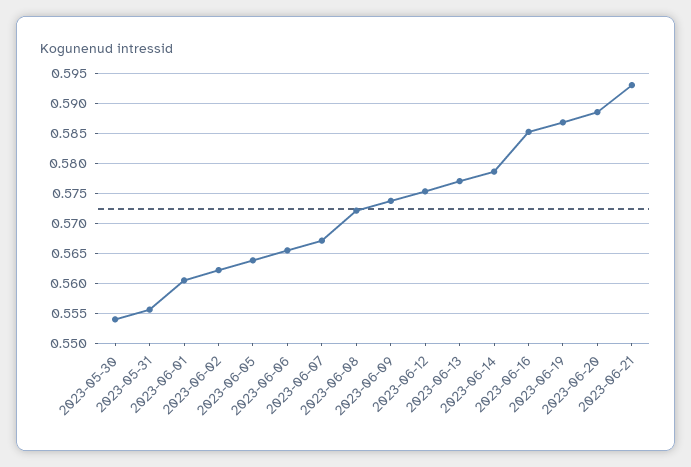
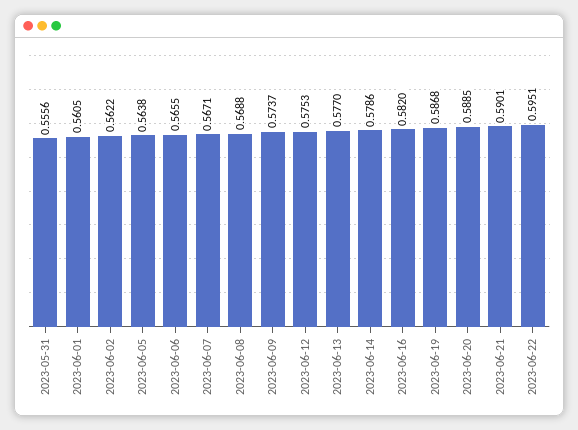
2023-05-30: 0.554 -> none
2023-06-08: 0.572 -> 0.5688
2023-06-16: 0.585 -> 0.582
2023-06-21: 0.593 -> 0.5901
2023-06-22: none -> 0.5951

